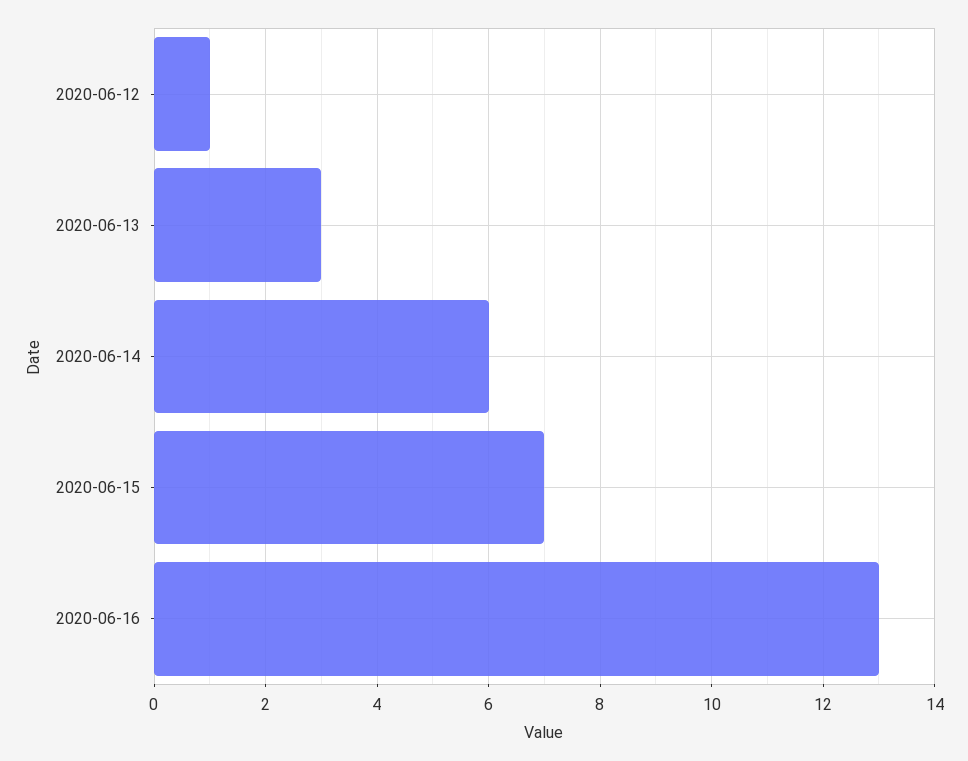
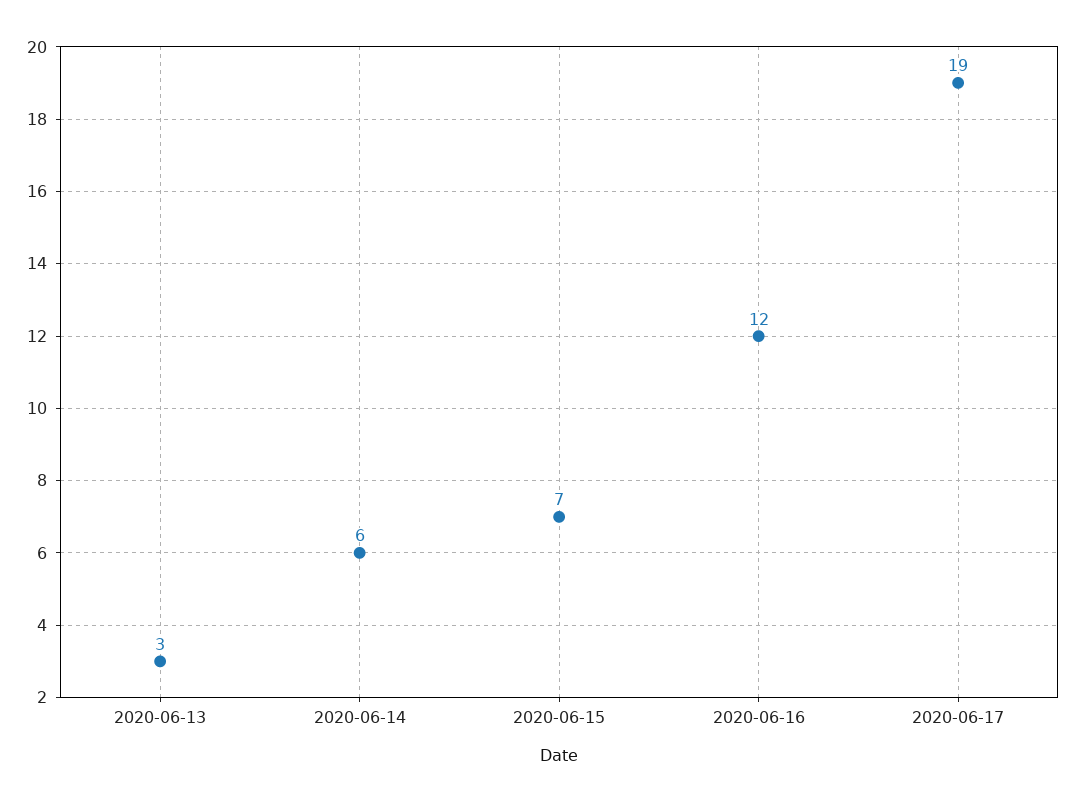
2020-06-12: 1 -> none
2020-06-16: 13 -> 12
2020-06-17: none -> 19

